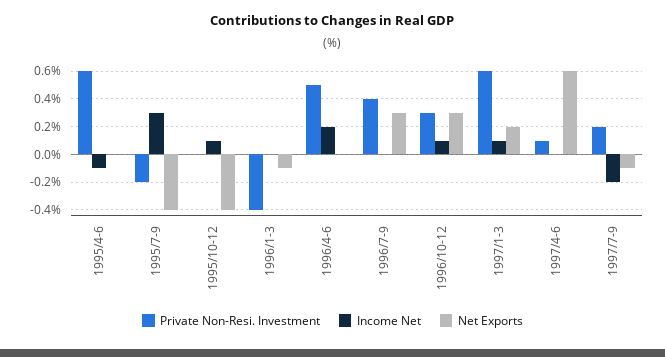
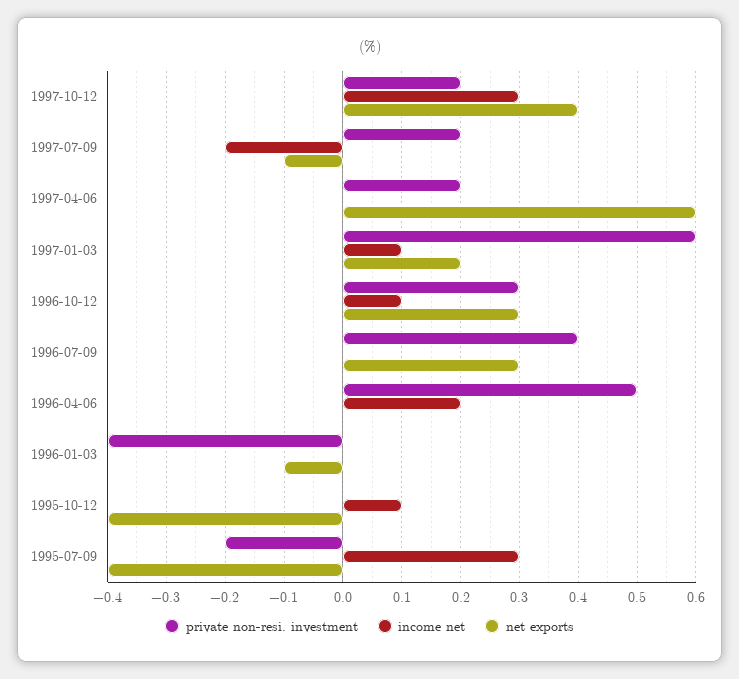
Private Non-Resi. Investment, 1995/4-6: 0.6 -> none
Income Net, 1995/4-6: -0.1 -> none
Net Exports, 1995/4-6: 0 -> none
Private Non-Resi. Investment, 1997/4-6: 0.1 -> 0.2
Private Non-Resi. Investment, 1997-10-12: none -> 0.2
Income Net, 1997-10-12: none -> 0.3
Net Exports, 1997-10-12: none -> 0.4

